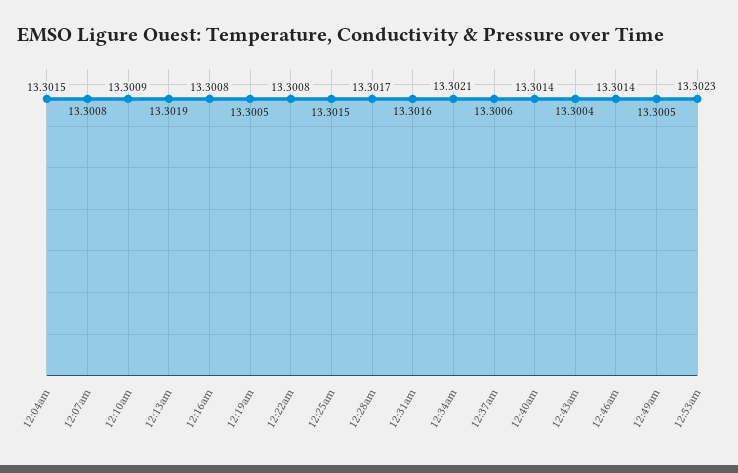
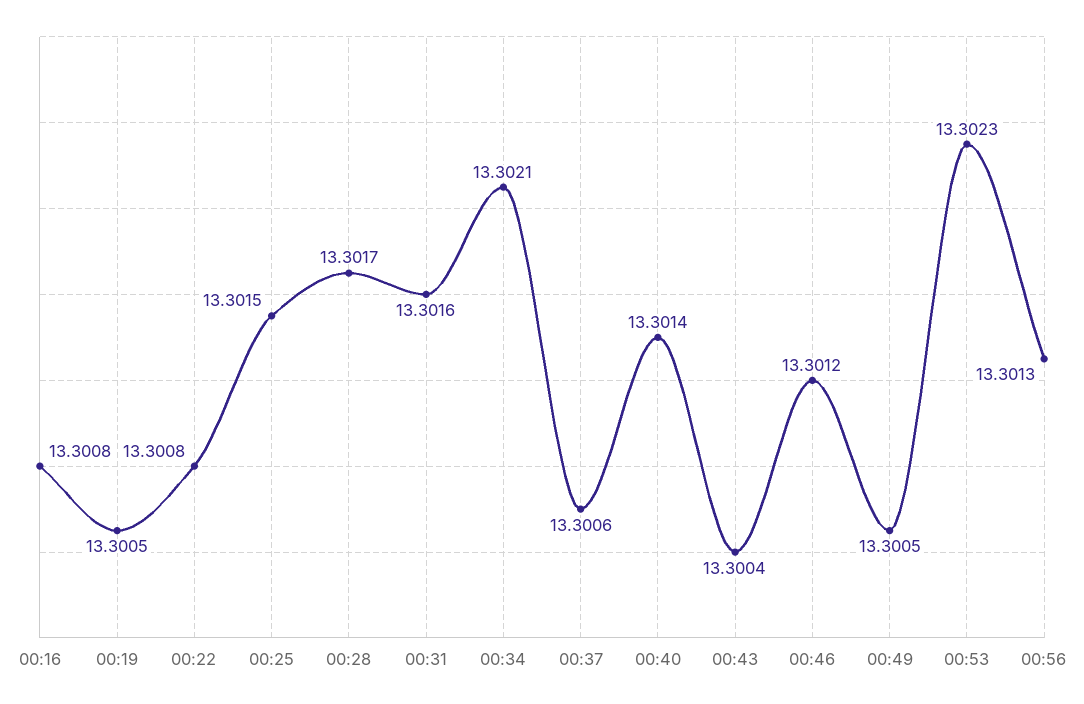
12:04am: 13.3015 -> none
12:07am: 13.3008 -> none
12:10am: 13.3009 -> none
12:13am: 13.3019 -> none
12:46am: 13.3014 -> 13.3012
00:56: none -> 13.3013

